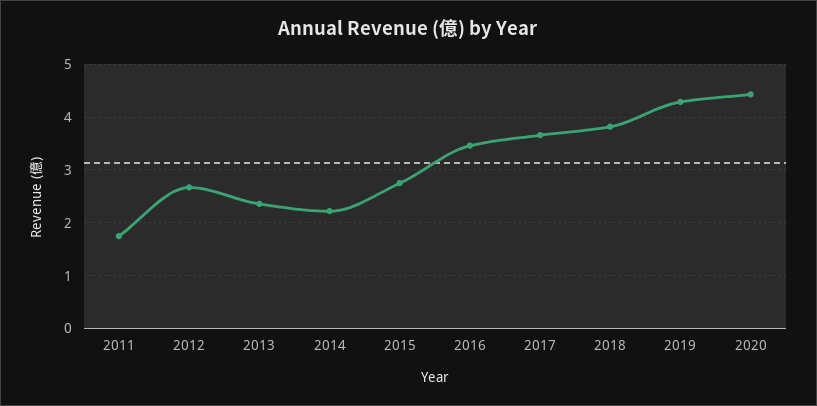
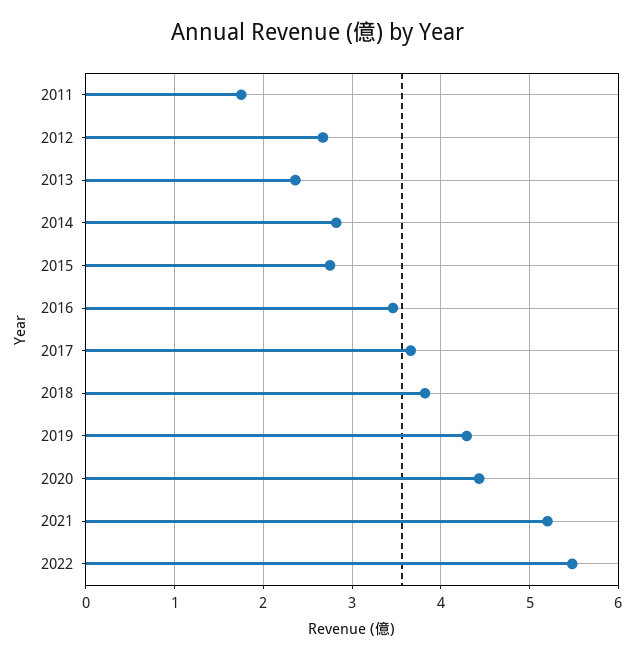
2014: 2.2 -> 2.8
2021: none -> 5.2
2022: none -> 5.5

